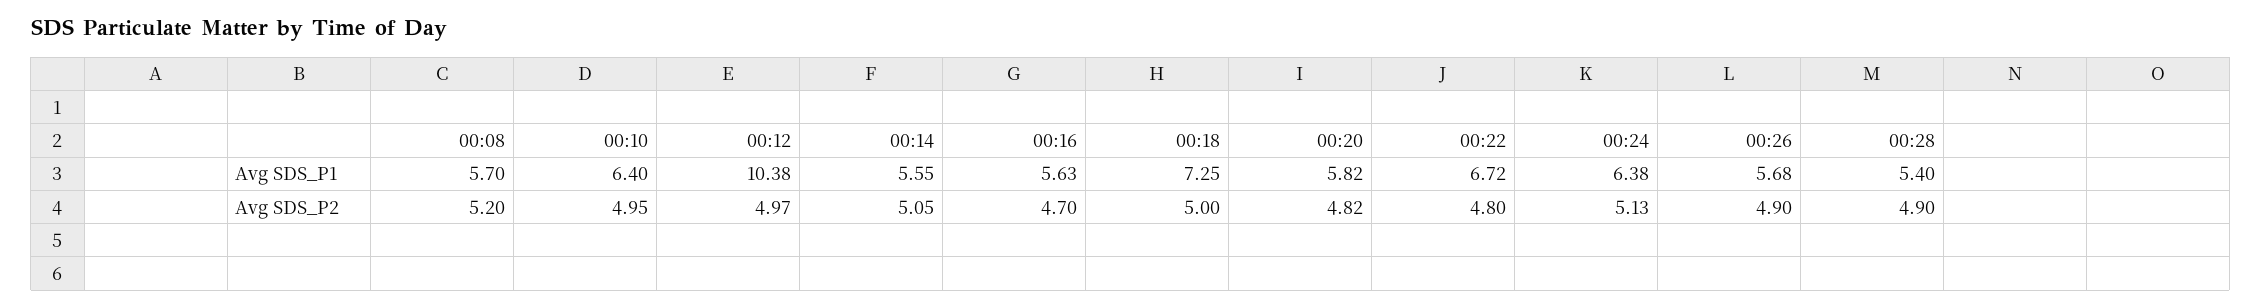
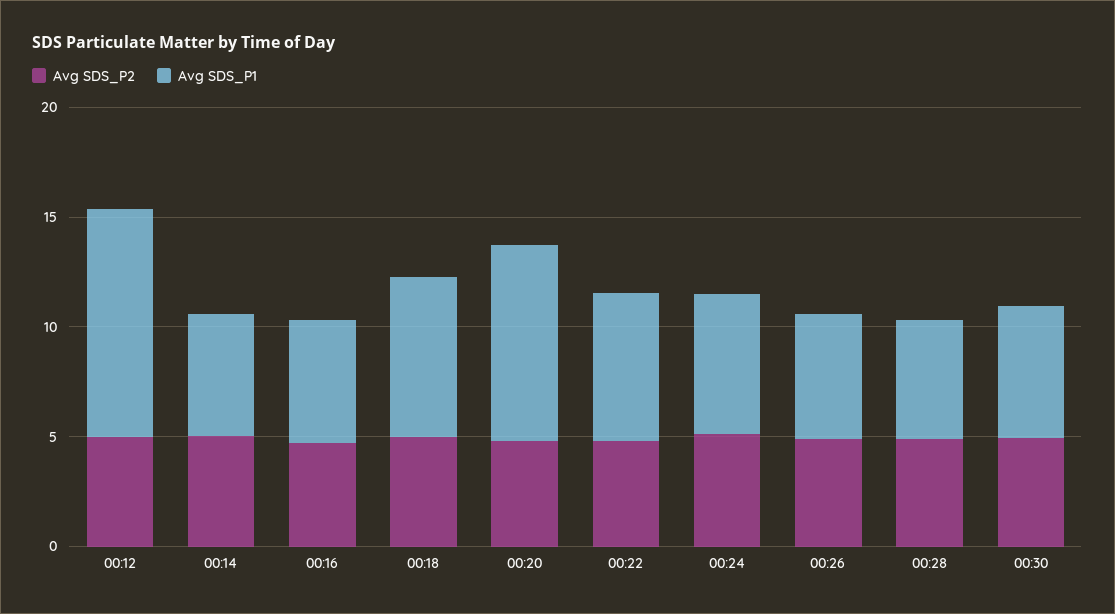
Avg SDS_P1, 00:08: 5.7 -> none
Avg SDS_P1, 00:10: 6.4 -> none
Avg SDS_P1, 00:20: 5.82 -> 9
Avg SDS_P2, 00:08: 5.2 -> none
Avg SDS_P2, 00:10: 4.95 -> none
Avg SDS_P2, 00:30: none -> 5
Avg SDS_P1, 00:30: none -> 6

